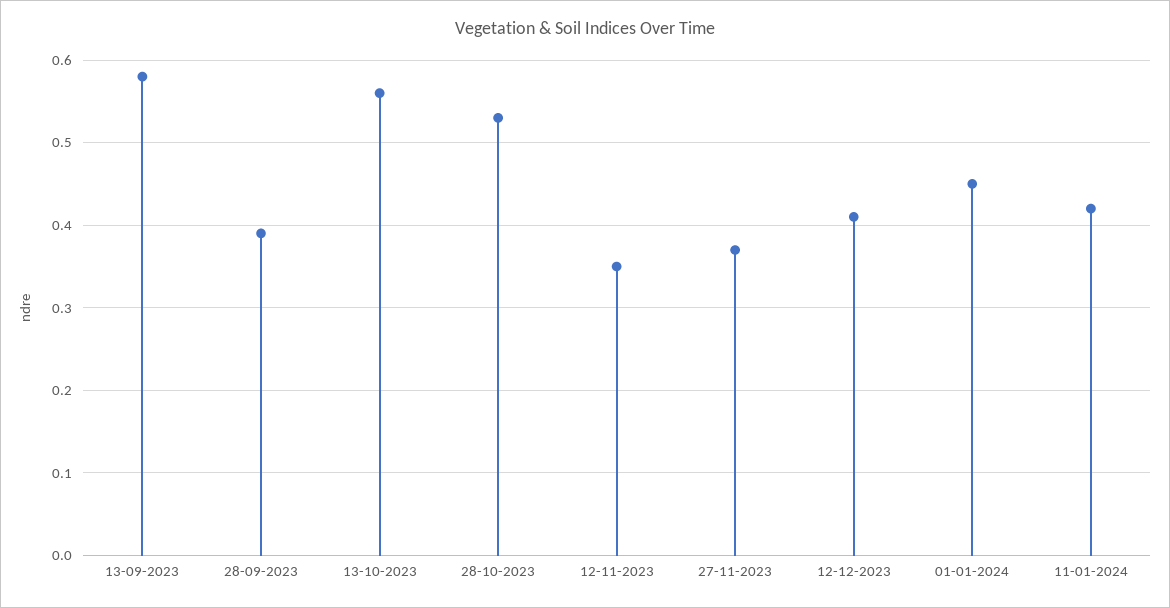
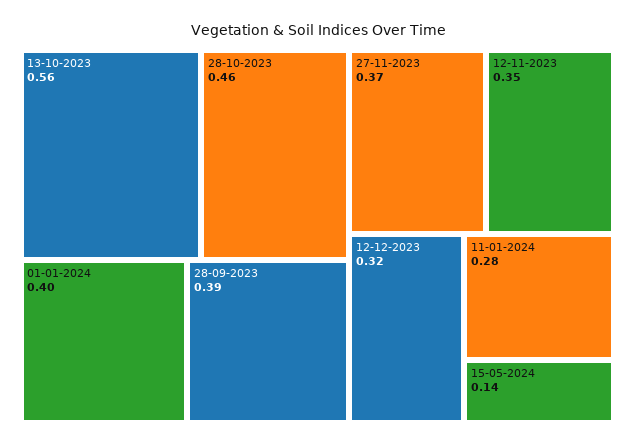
13-09-2023: 0.58 -> none
28-10-2023: 0.53 -> 0.46
12-12-2023: 0.41 -> 0.32
01-01-2024: 0.45 -> 0.4
11-01-2024: 0.42 -> 0.28
15-05-2024: none -> 0.14

